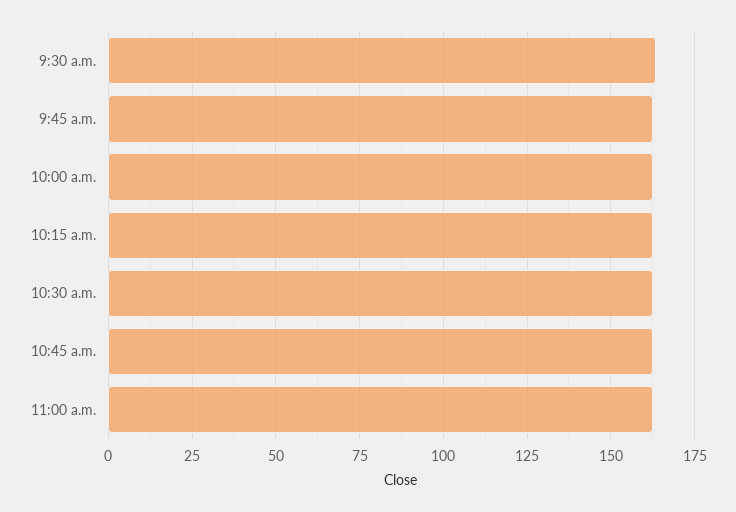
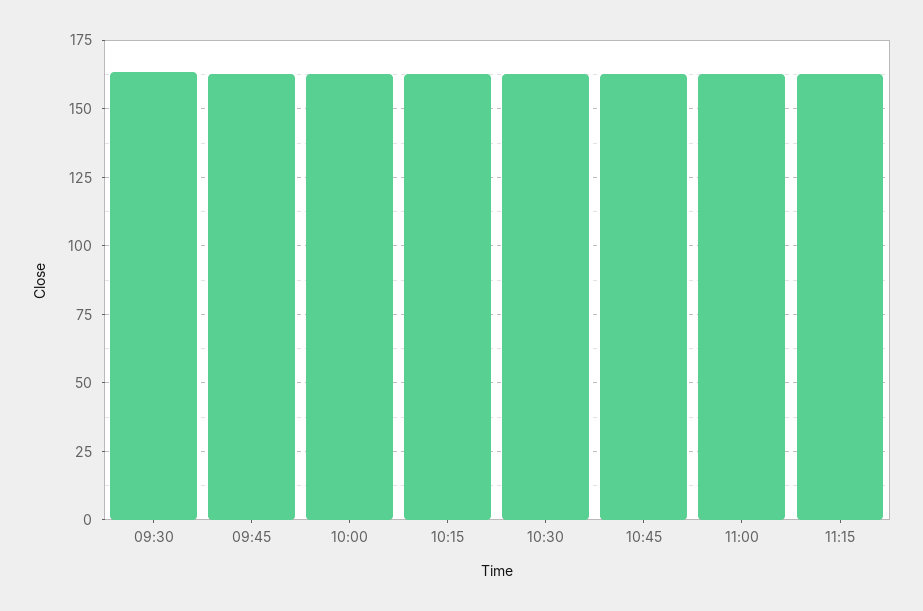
11:15: none -> 162.5

